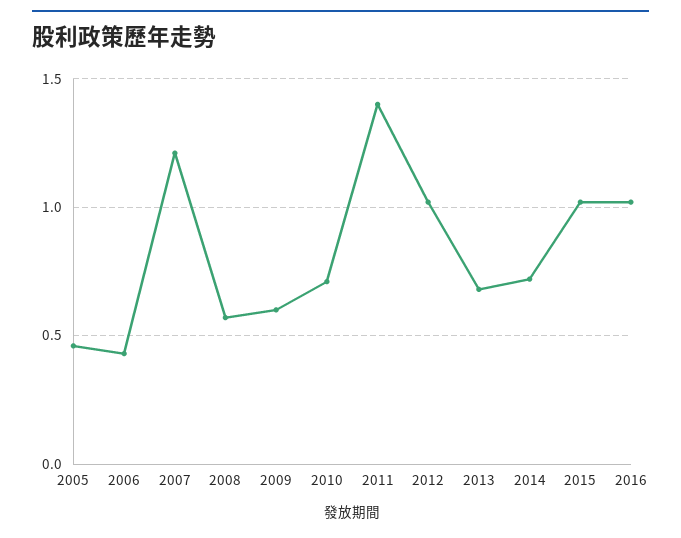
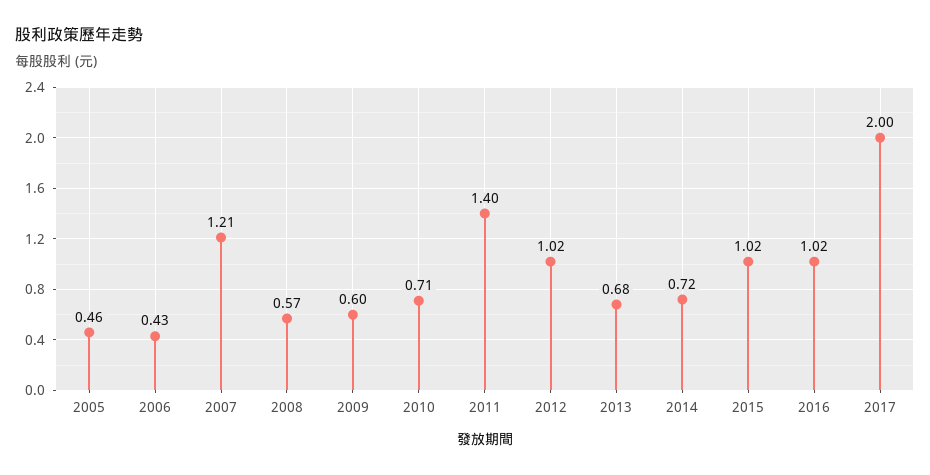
2017: none -> 2

